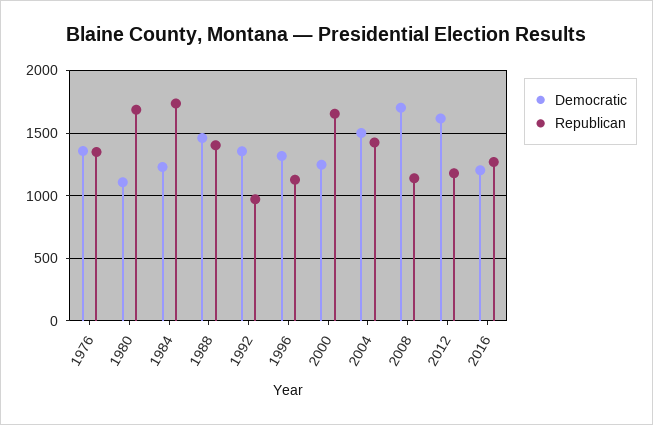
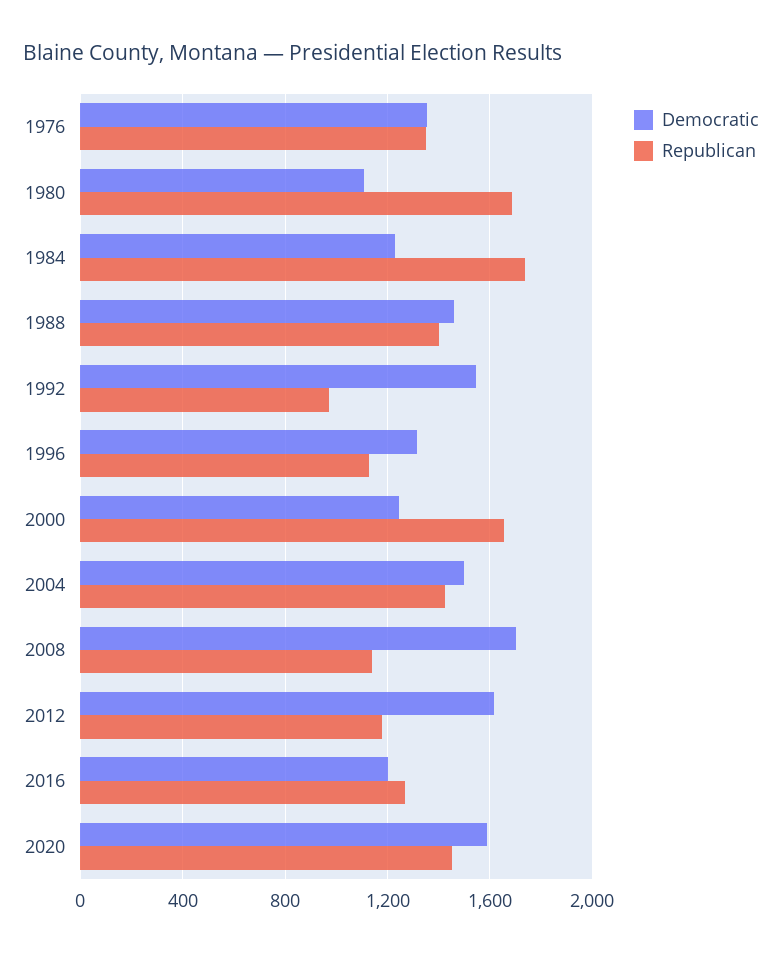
Democratic, 1992: 1350 -> 1550
Democratic, 2020: none -> 1600
Republican, 2020: none -> 1450

